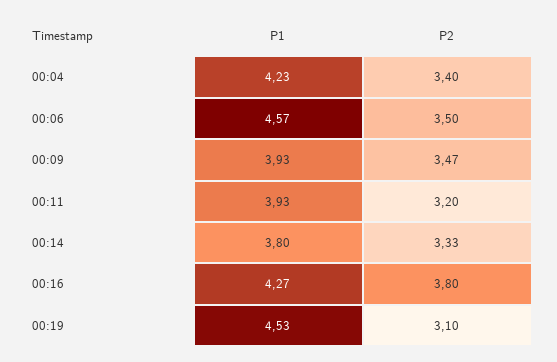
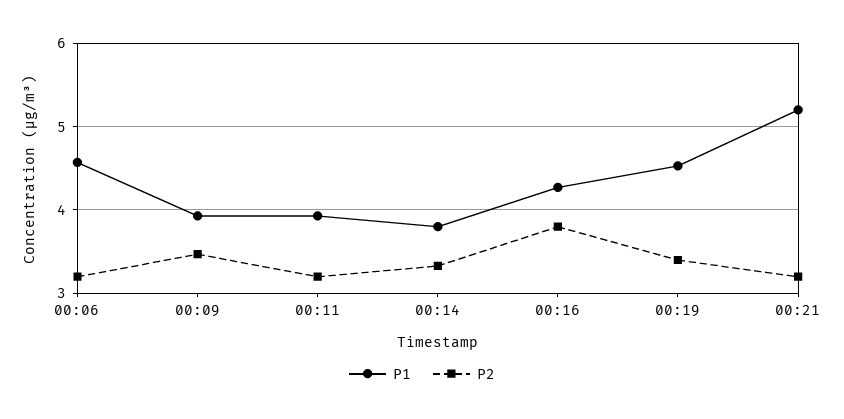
P1, 00:04: 4.23 -> none
P2, 00:04: 3.4 -> none
P2, 00:06: 3.5 -> 3.2
P2, 00:19: 3.1 -> 3.4
P1, 00:21: none -> 5.2
P2, 00:21: none -> 3.2

